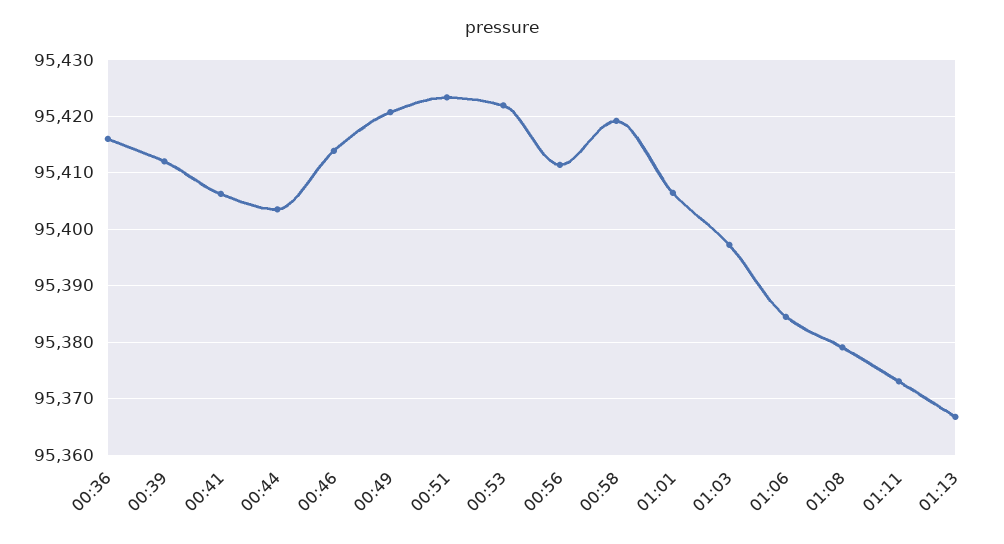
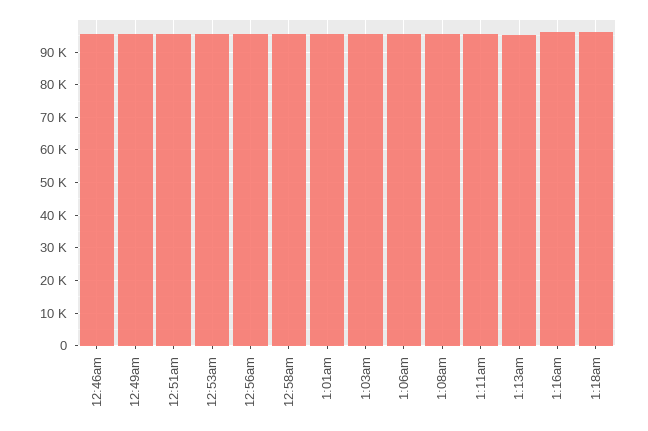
00:36: 95416 -> none
00:39: 95412 -> none
00:41: 95406 -> none
00:44: 95404 -> none
1:16am: none -> 96000
1:18am: none -> 96000

